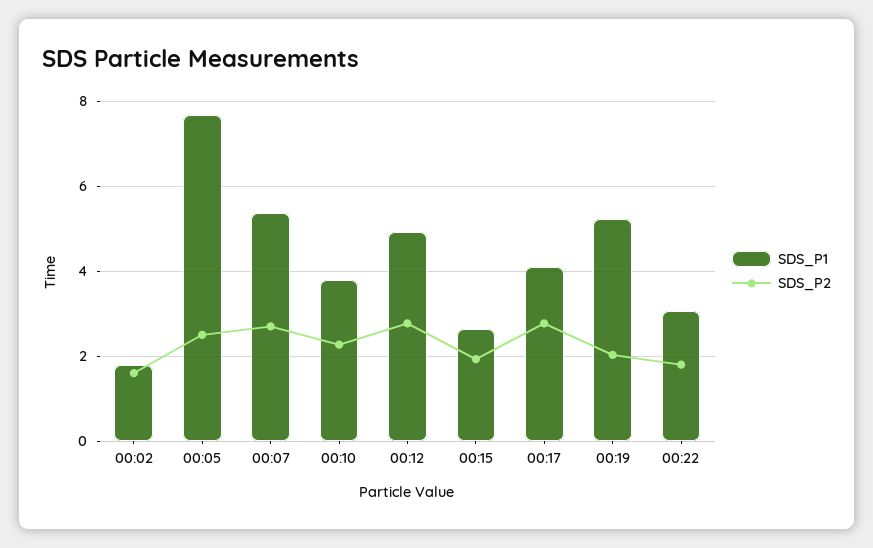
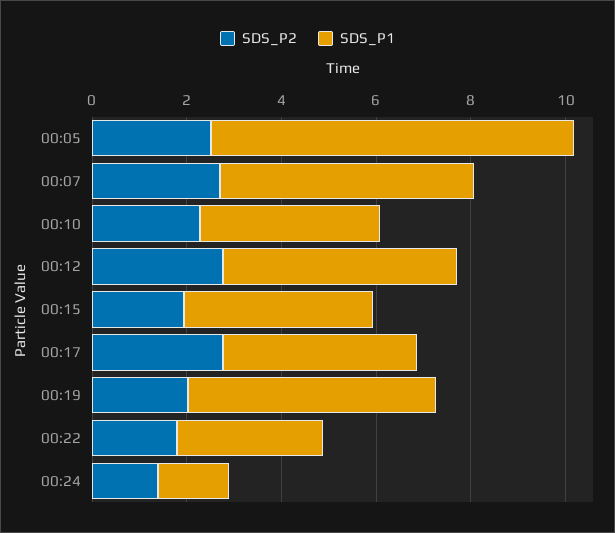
SDS_P1, 00:02: 1.8 -> none
SDS_P2, 00:02: 1.6 -> none
SDS_P1, 00:15: 2.6 -> 4
SDS_P2, 00:24: none -> 1.5
SDS_P1, 00:24: none -> 1.5

